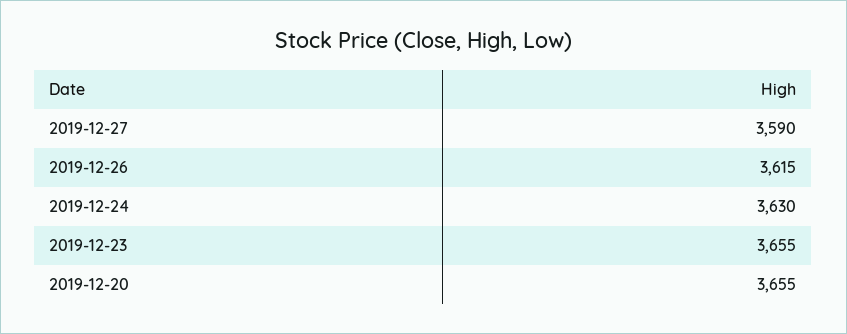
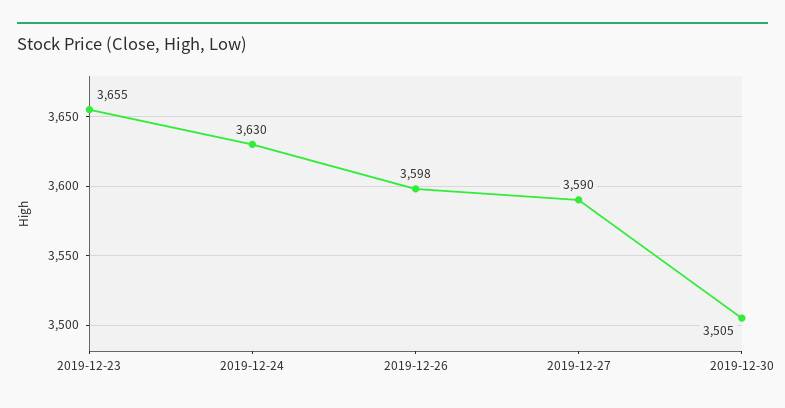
2019-12-26: 3615 -> 3598
2019-12-20: 3655 -> none
2019-12-30: none -> 3505

